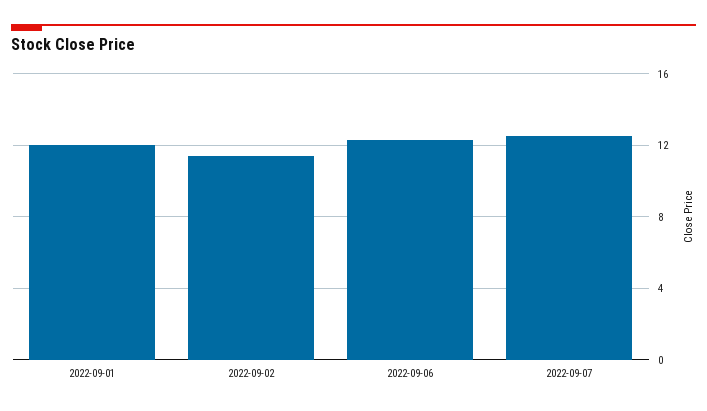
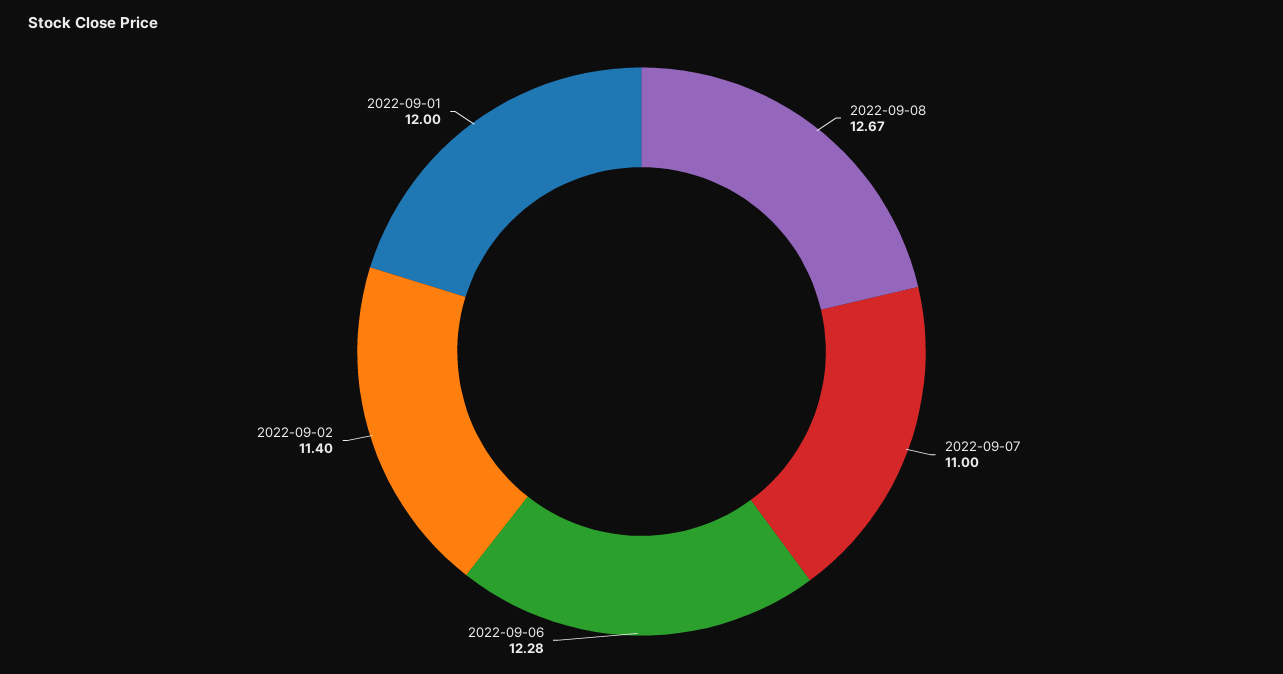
2022-09-07: 12.5 -> 11
2022-09-08: none -> 12.67

